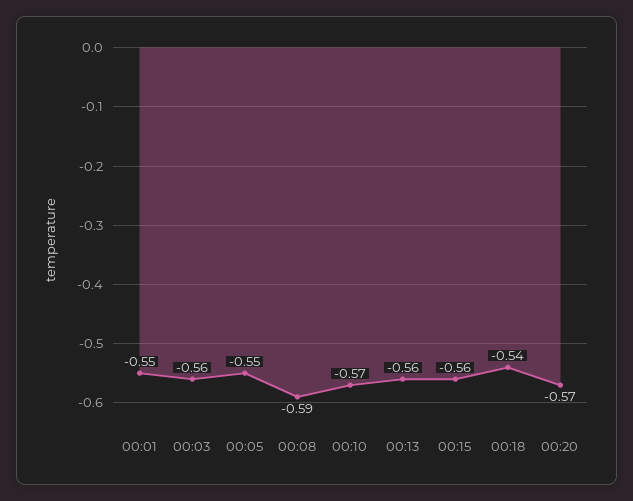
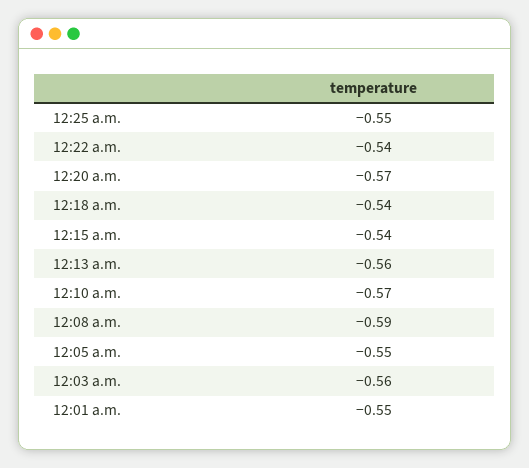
00:15: -0.56 -> -0.54
12:25 a.m.: none -> -0.55
12:22 a.m.: none -> -0.54

